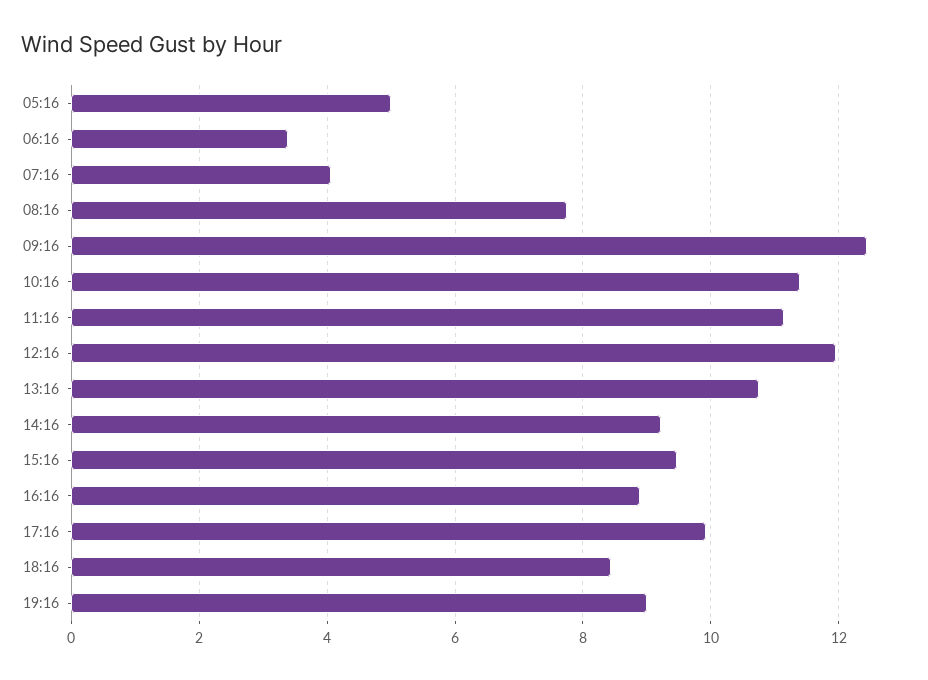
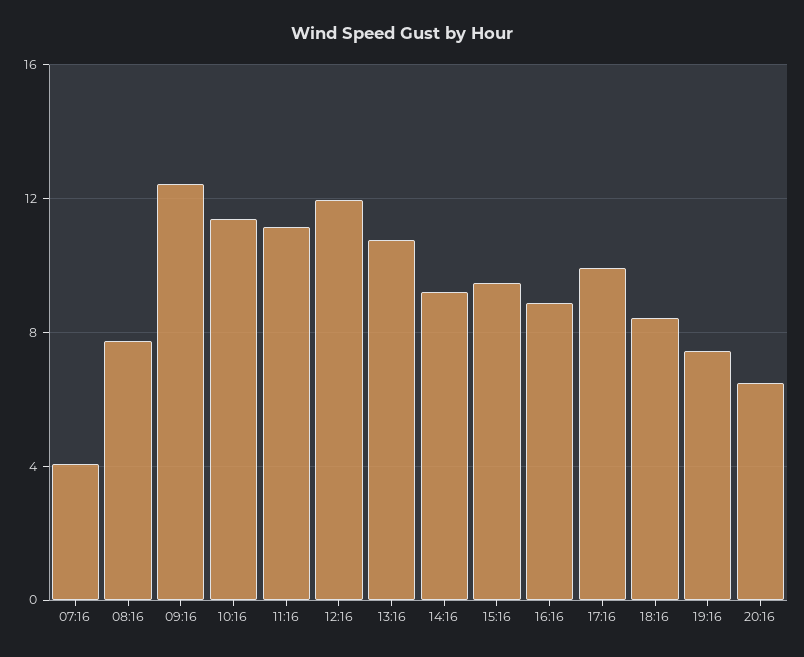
05:16: 5 -> none
06:16: 3.4 -> none
19:16: 9 -> 7.5
20:16: none -> 6.5

